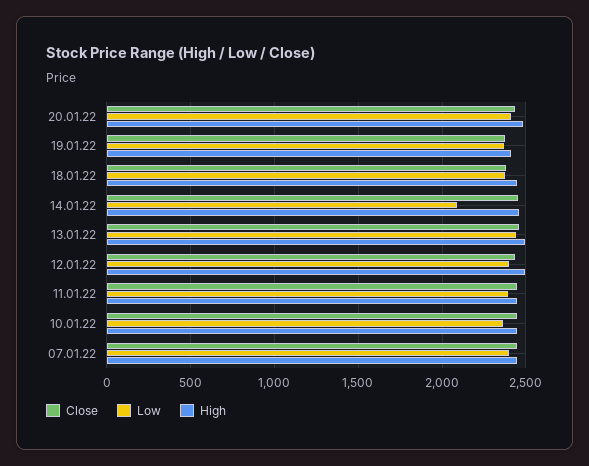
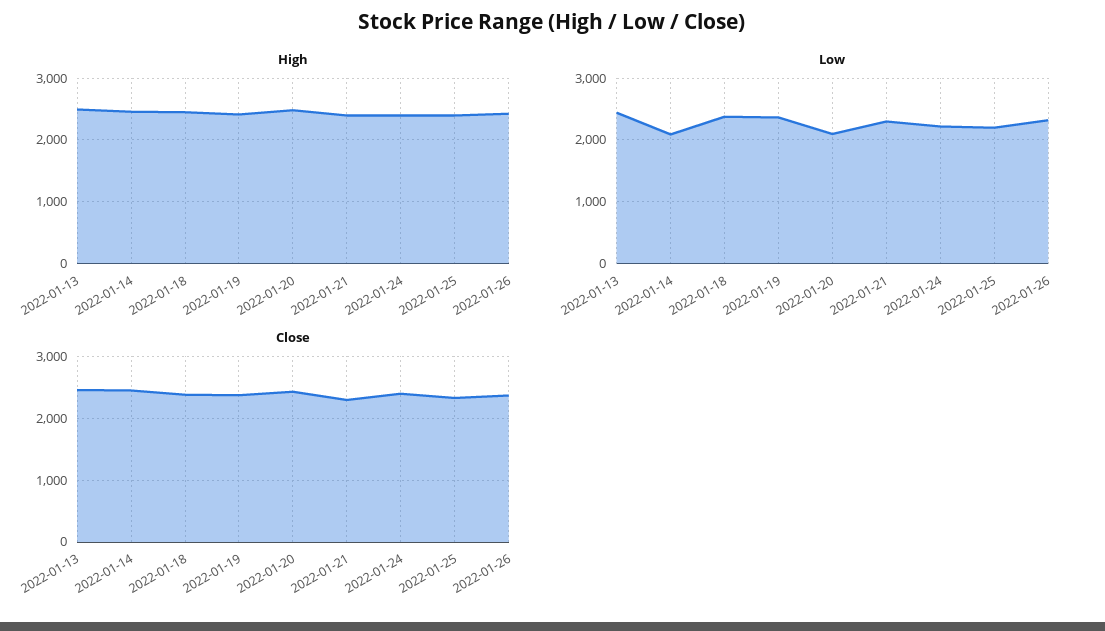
Low, 20.01.22: 2400 -> 2100
Close, 12.01.22: 2450 -> none
Low, 12.01.22: 2400 -> none
High, 12.01.22: 2500 -> none
Close, 11.01.22: 2450 -> none
Low, 11.01.22: 2400 -> none
High, 11.01.22: 2450 -> none
Close, 10.01.22: 2450 -> none
Low, 10.01.22: 2350 -> none
High, 10.01.22: 2450 -> none
Close, 07.01.22: 2450 -> none
Low, 07.01.22: 2400 -> none
High, 07.01.22: 2450 -> none
High, 2022-01-21: none -> 2400
High, 2022-01-24: none -> 2400
High, 2022-01-25: none -> 2400
High, 2022-01-26: none -> 2400
Low, 2022-01-21: none -> 2300
Low, 2022-01-24: none -> 2200
Low, 2022-01-25: none -> 2200
Low, 2022-01-26: none -> 2300
Close, 2022-01-21: none -> 2300
Close, 2022-01-24: none -> 2400
Close, 2022-01-25: none -> 2300
Close, 2022-01-26: none -> 2400

